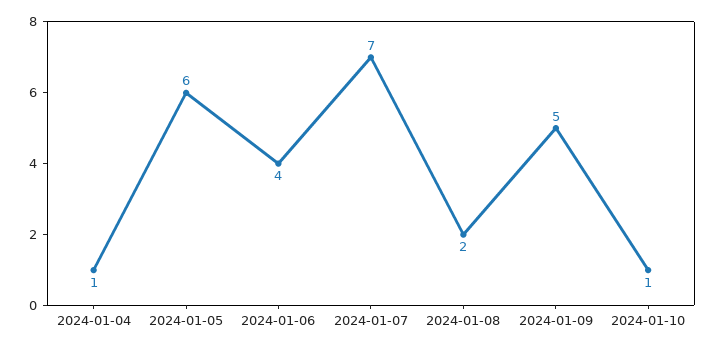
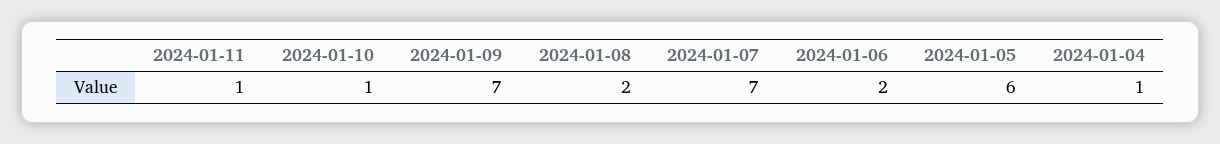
2024-01-06: 4 -> 2
2024-01-09: 5 -> 7
2024-01-11: none -> 1

